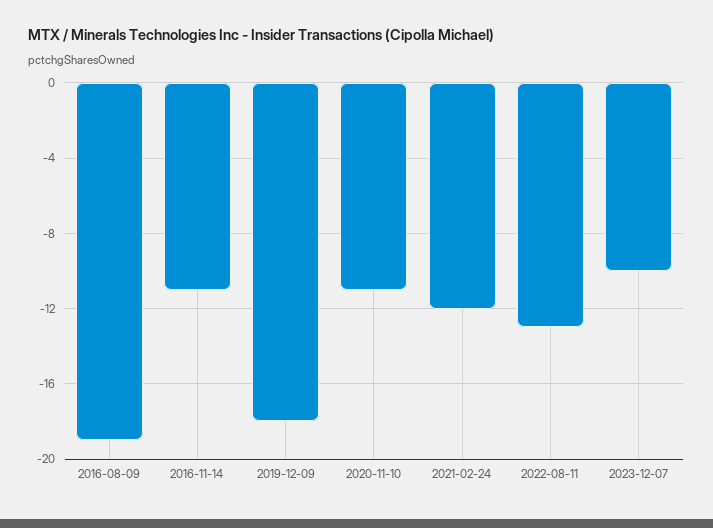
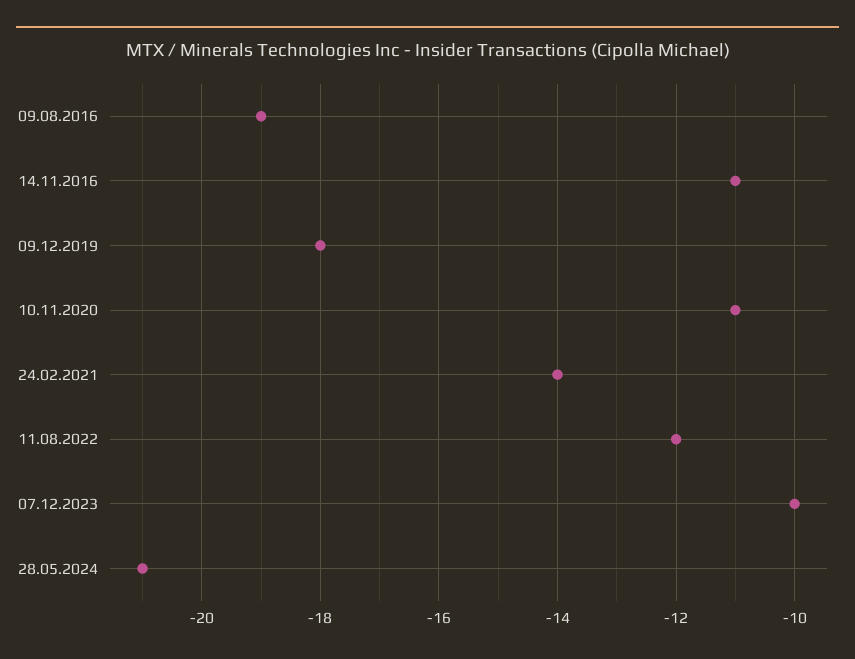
2021-02-24: -12 -> -14
2022-08-11: -13 -> -12
28.05.2024: none -> -21

